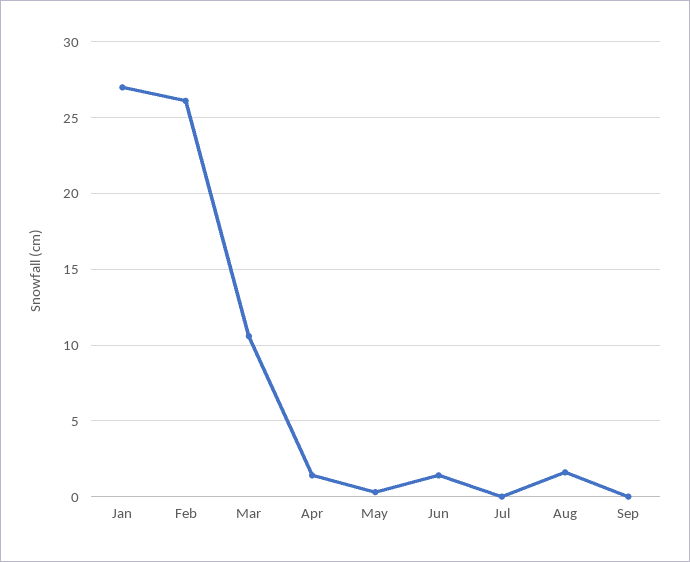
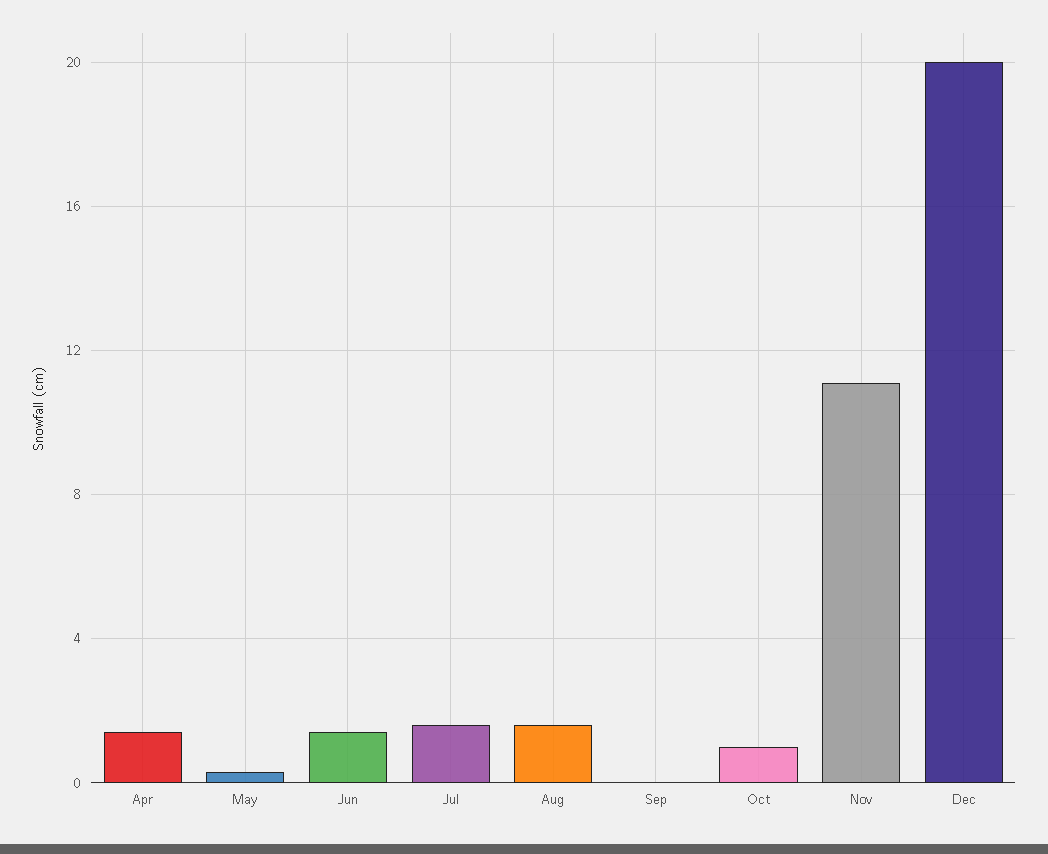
Jan: 27 -> none
Feb: 26 -> none
Mar: 10.5 -> none
Jul: 0 -> 1.5
Oct: none -> 1
Nov: none -> 11
Dec: none -> 20

